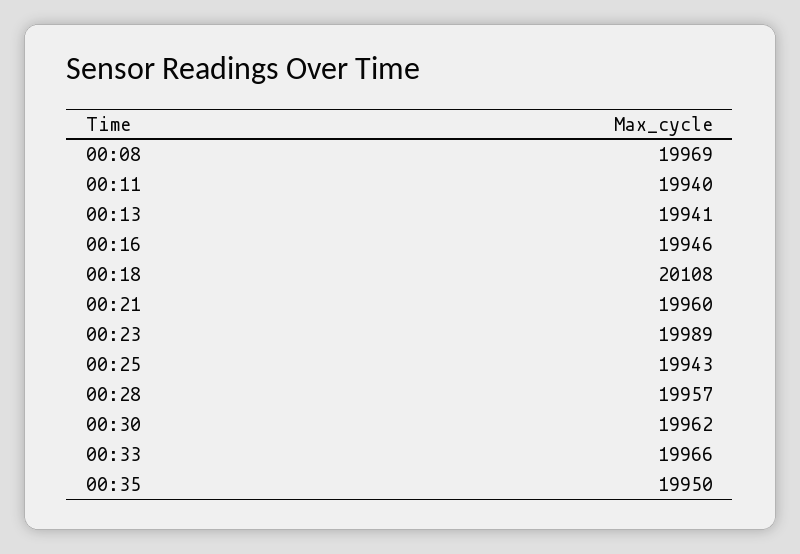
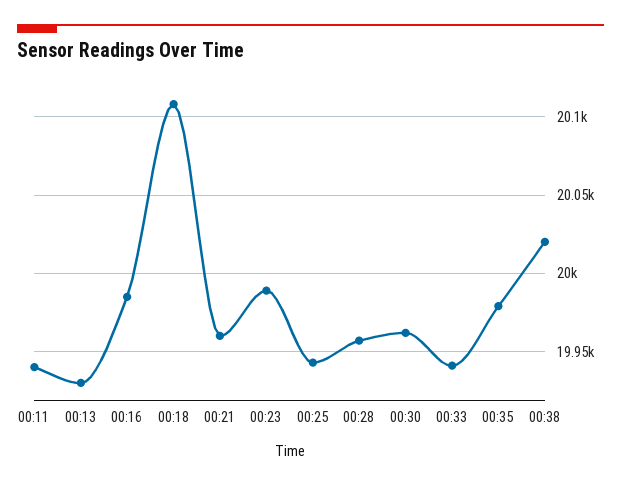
00:08: 19969 -> none
00:13: 19941 -> 19930
00:16: 19946 -> 19985
00:33: 19966 -> 19940
00:35: 19950 -> 19980
00:38: none -> 20020

